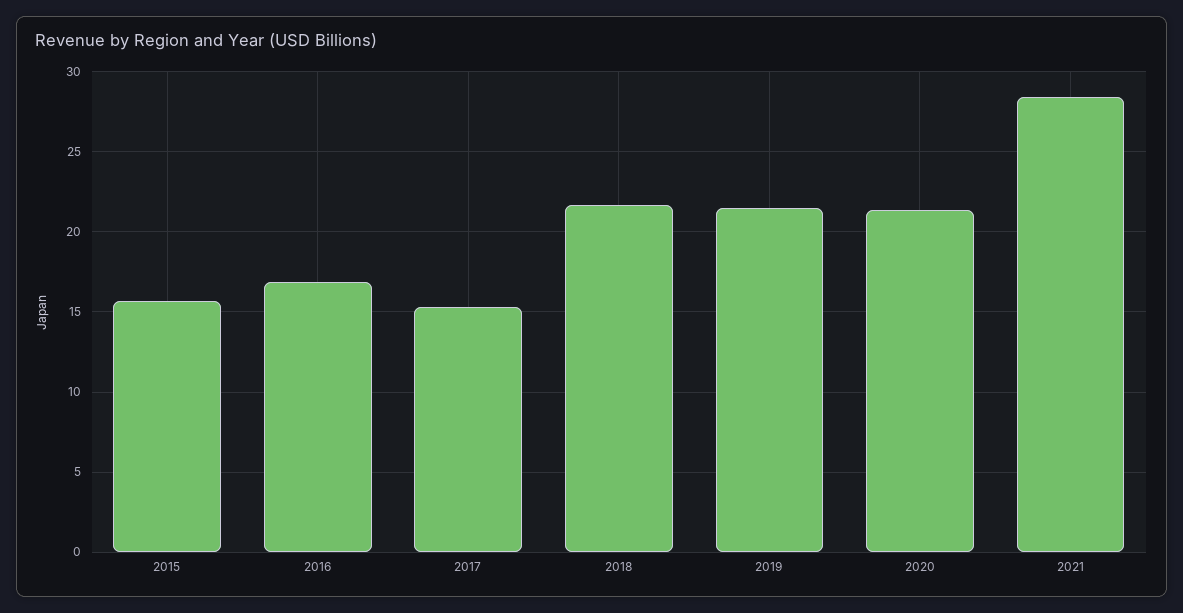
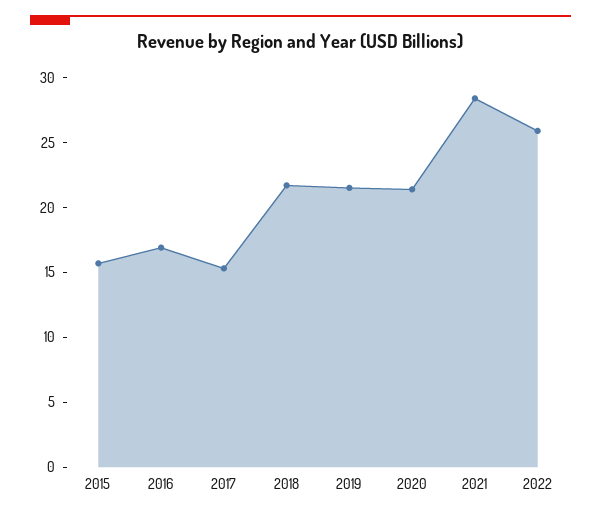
2022: none -> 26

